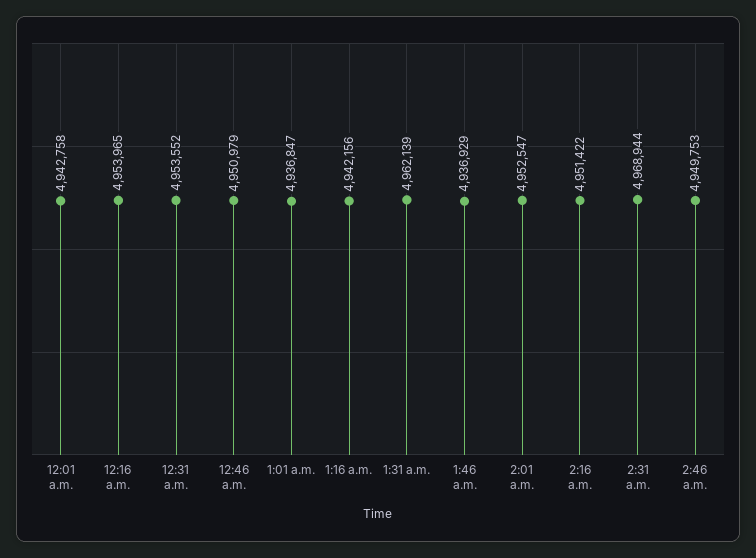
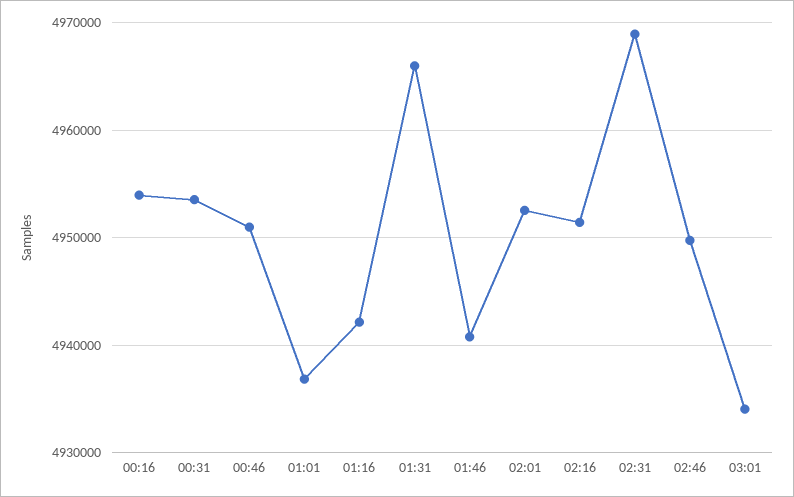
12:01 a.m.: 4942758 -> none
1:31 a.m.: 4962139 -> 4966000
1:46 a.m.: 4936929 -> 4941000
03:01: none -> 4934000

